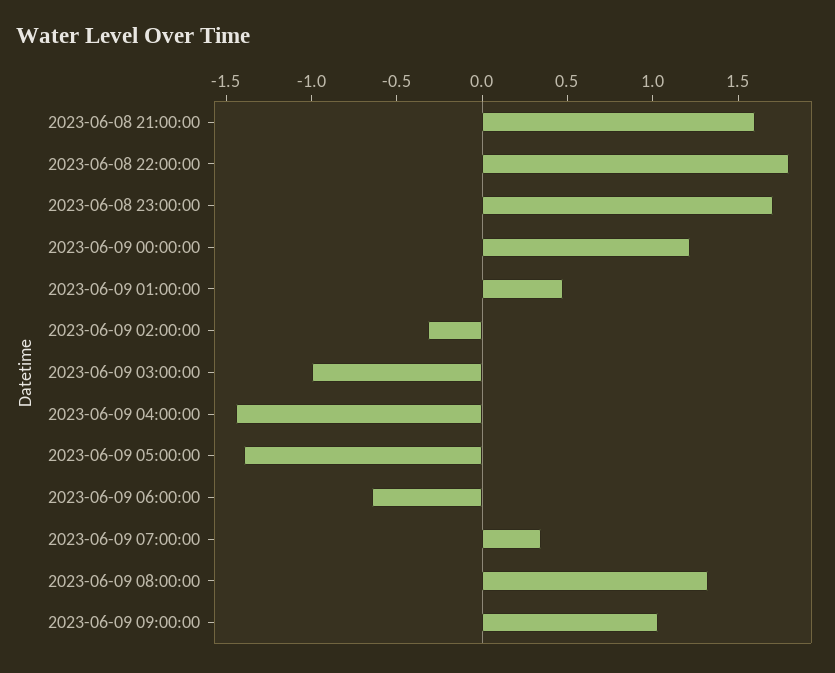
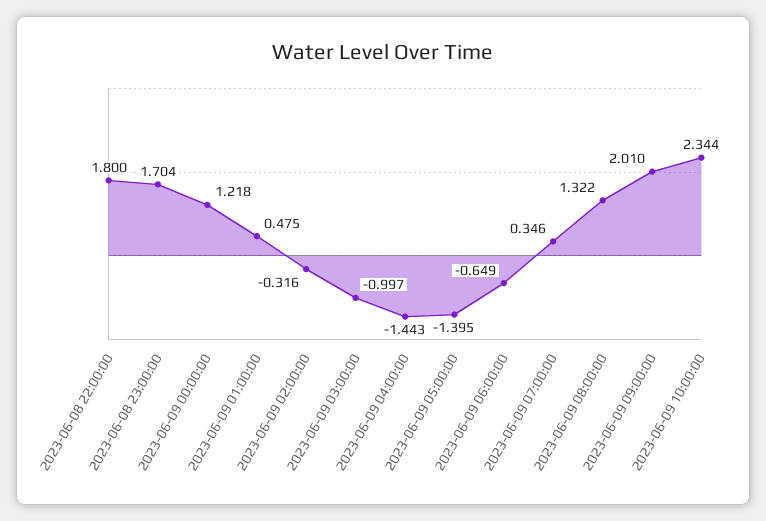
2023-06-08 21:00:00: 1.6 -> none
2023-06-09 09:00:00: 1 -> 2.01
2023-06-09 10:00:00: none -> 2.344

